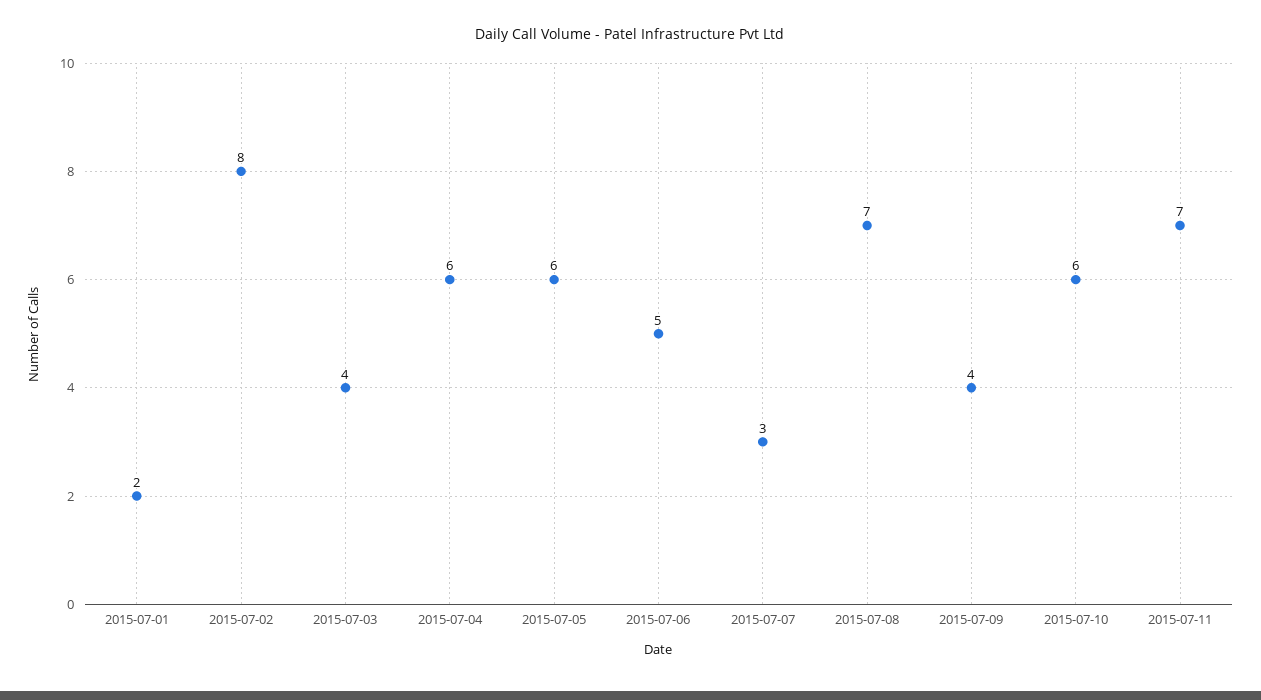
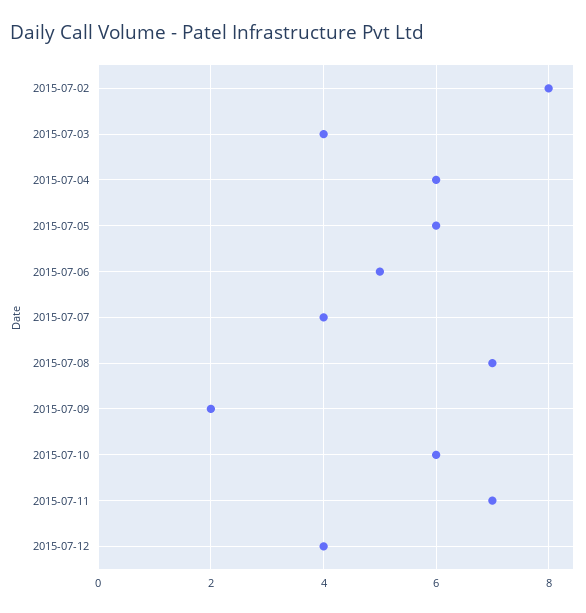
2015-07-01: 2 -> none
2015-07-07: 3 -> 4
2015-07-09: 4 -> 2
2015-07-12: none -> 4

